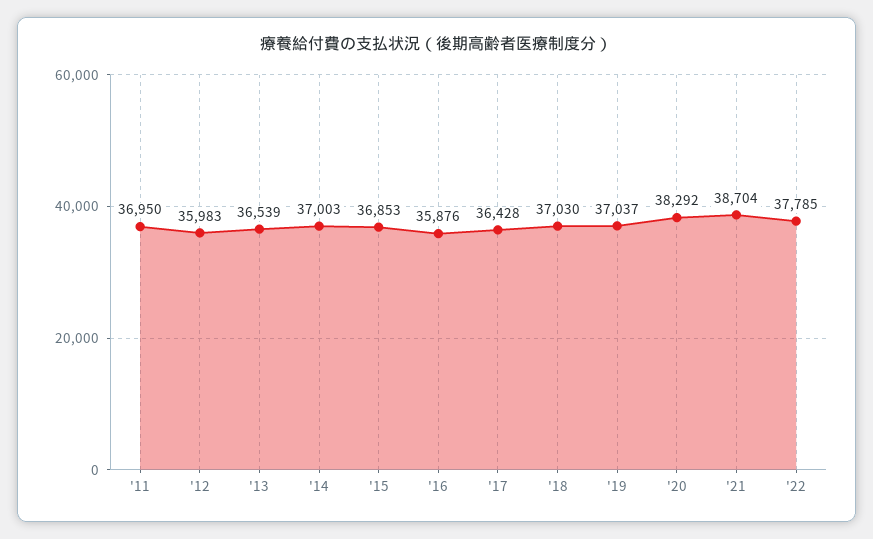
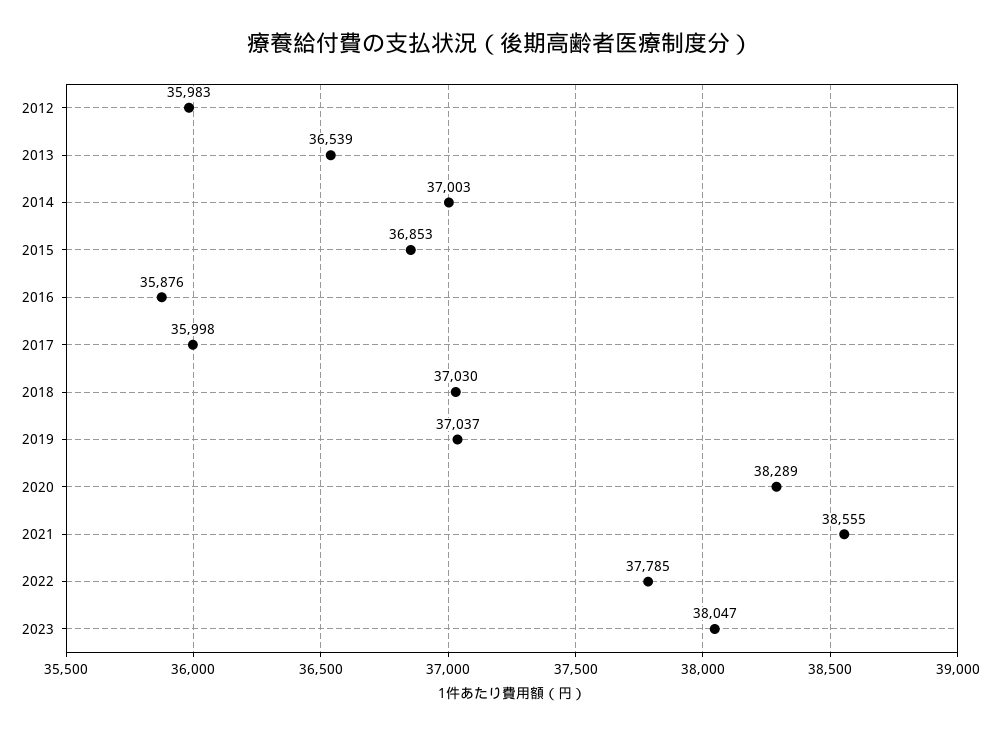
'11: 36950 -> none
'17: 36428 -> 35998
'20: 38292 -> 38289
'21: 38704 -> 38555
2023: none -> 38047

